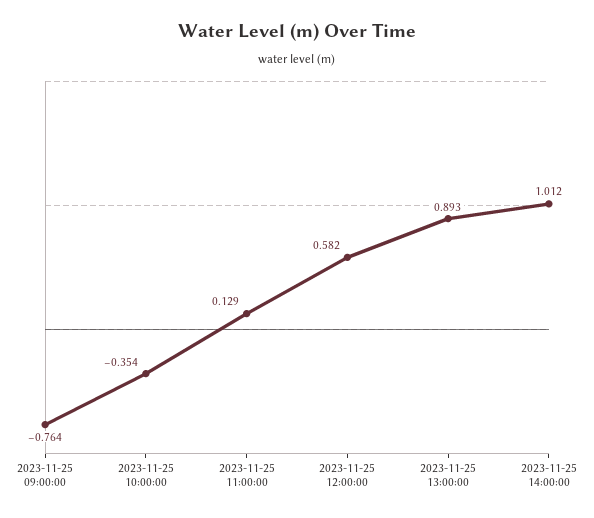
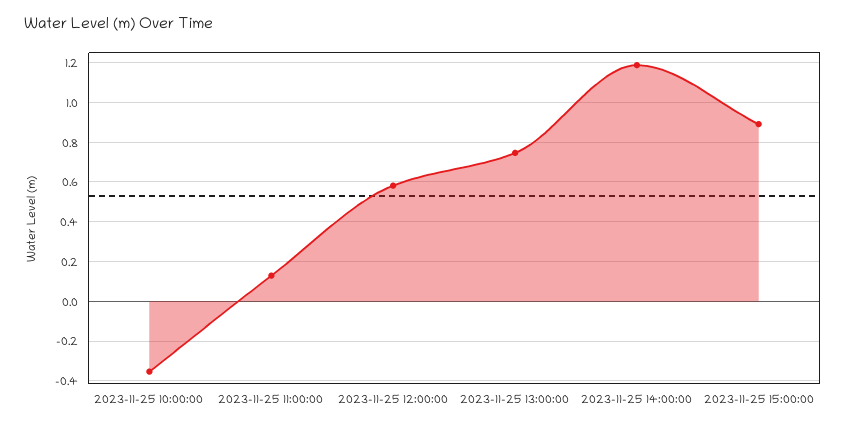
2023-11-25 09:00:00: -0.764 -> none
2023-11-25 13:00:00: 0.893 -> 0.75
2023-11-25 14:00:00: 1.012 -> 1.2
2023-11-25 15:00:00: none -> 0.9

